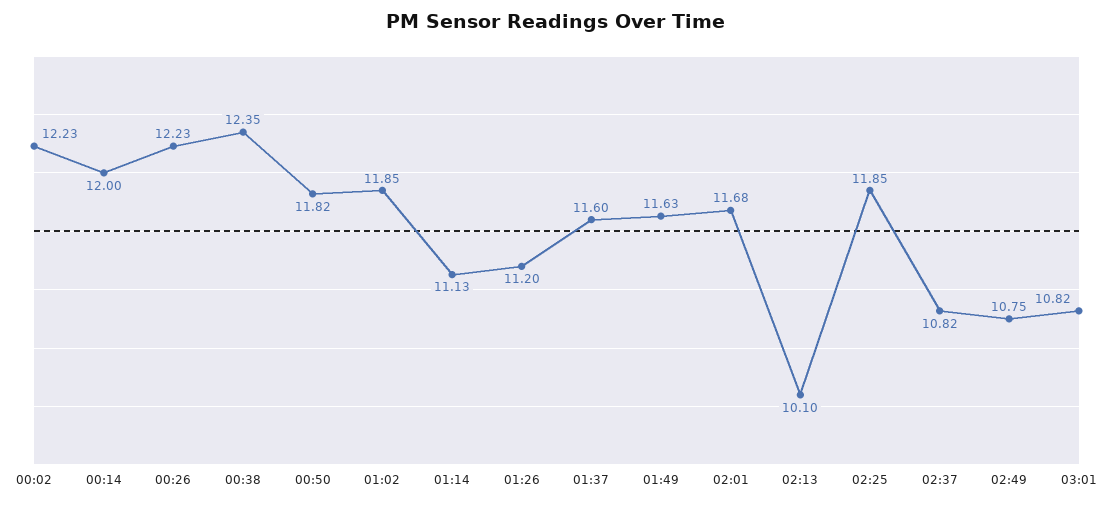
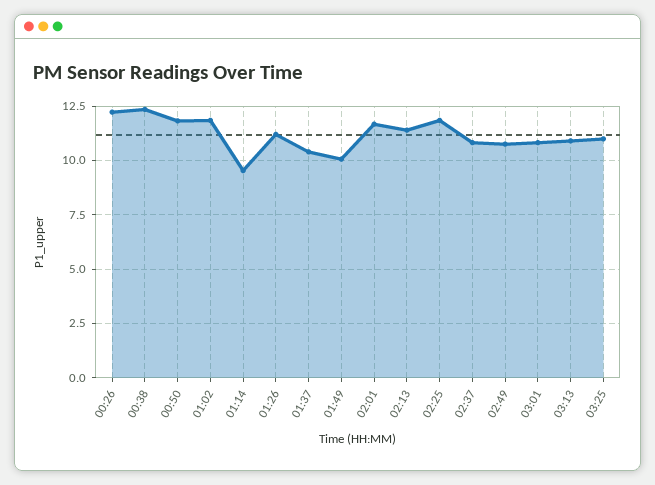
00:02: 12.23 -> none
00:14: 12 -> none
01:14: 11.13 -> 9.5
01:37: 11.6 -> 10.5
01:49: 11.63 -> 10
02:13: 10.1 -> 11.5
03:13: none -> 11
03:25: none -> 11

